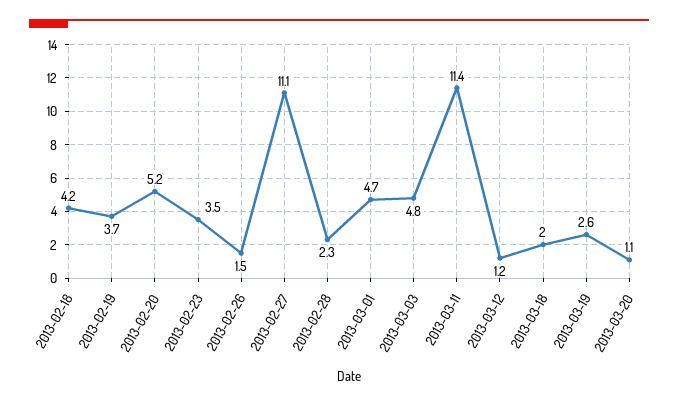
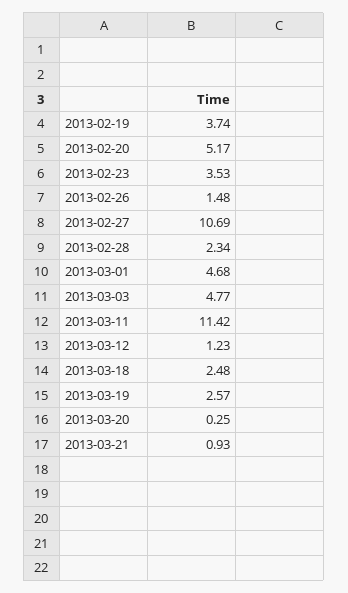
2013-02-18: 4.2 -> none
2013-02-27: 11.1 -> 10.69
2013-03-18: 2 -> 2.48
2013-03-20: 1.1 -> 0.25
2013-03-21: none -> 0.93

